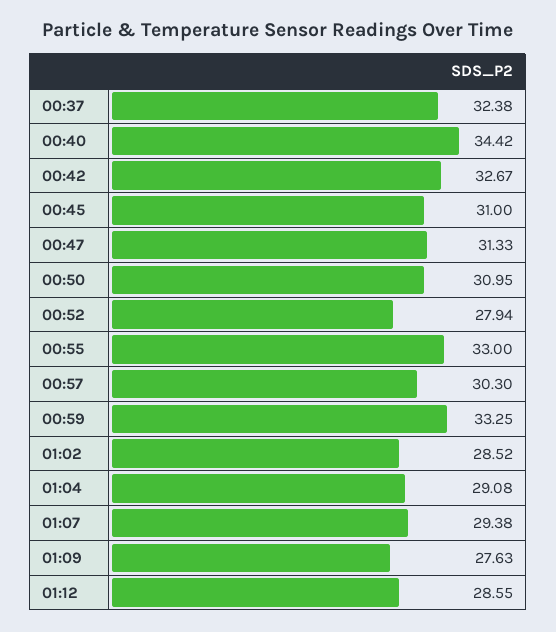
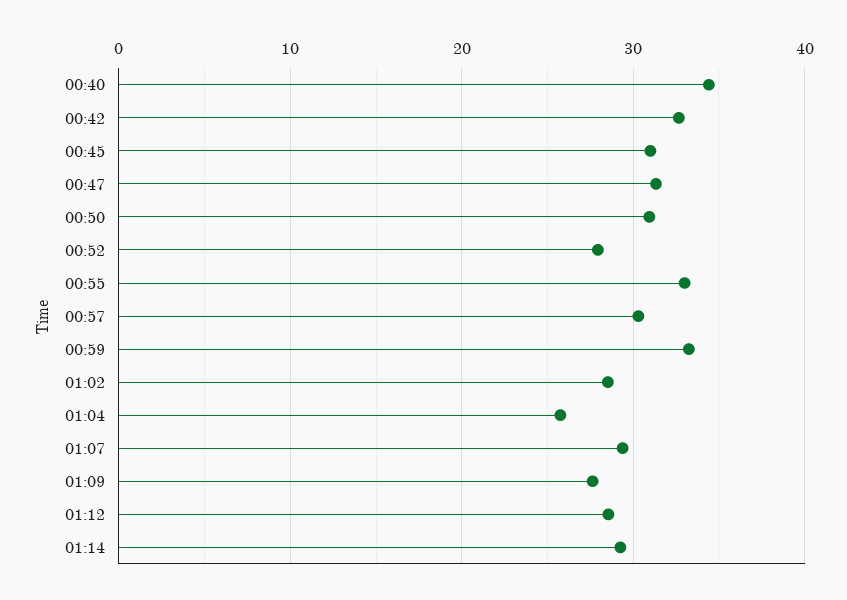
00:37: 32.38 -> none
01:04: 29.08 -> 26
01:14: none -> 29

